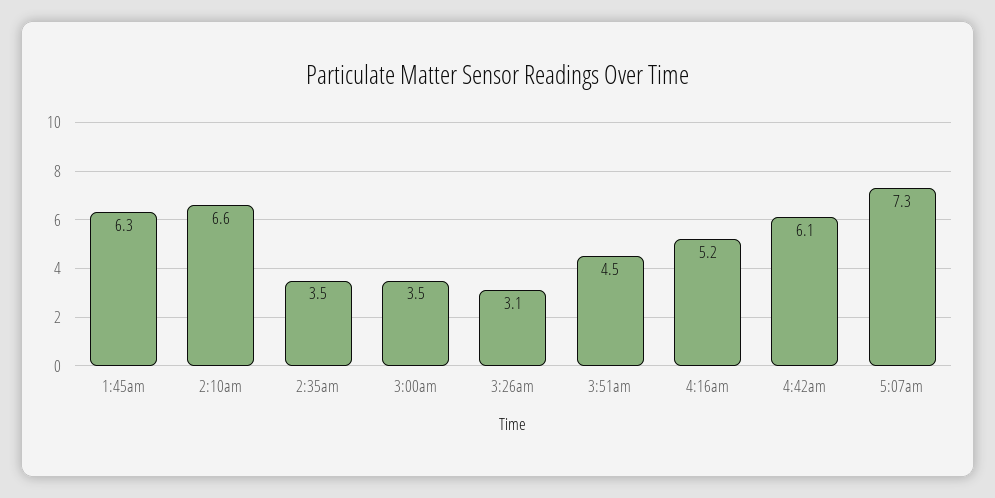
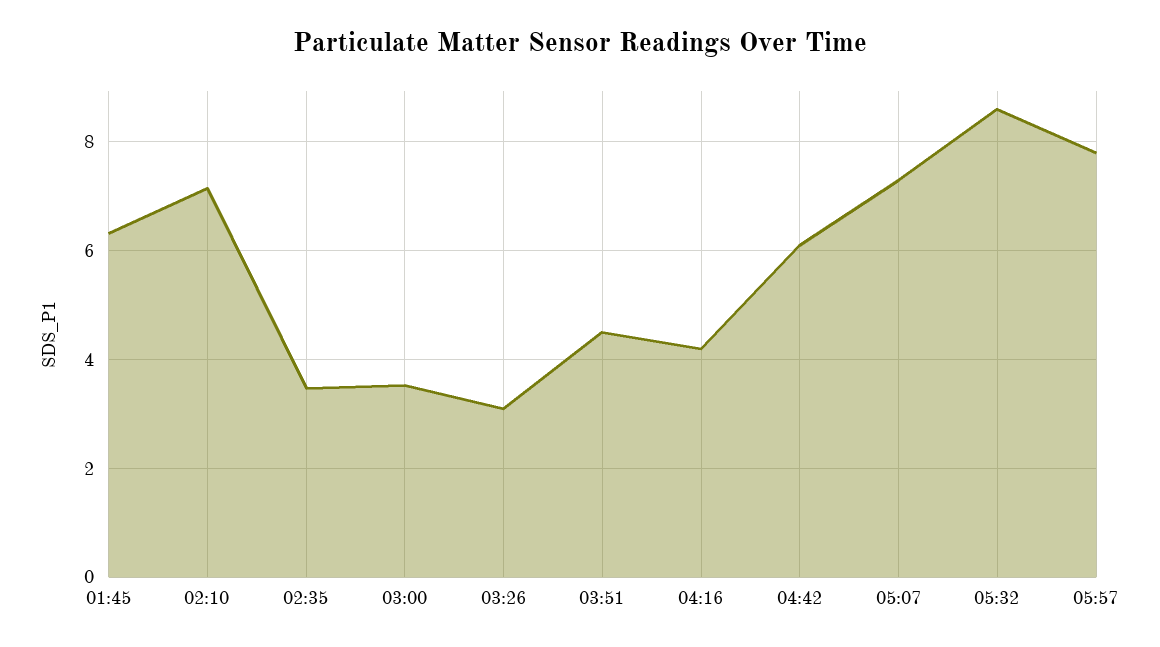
2:10am: 6.6 -> 7.2
4:16am: 5.2 -> 4.2
05:32: none -> 8.6
05:57: none -> 7.8

